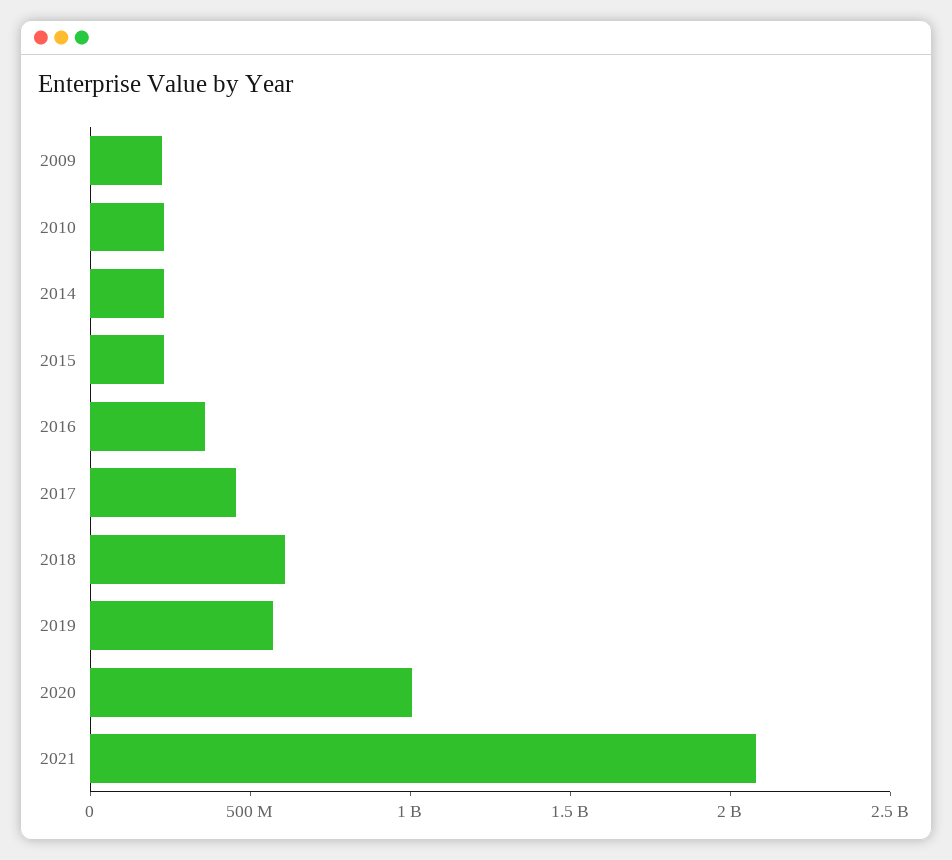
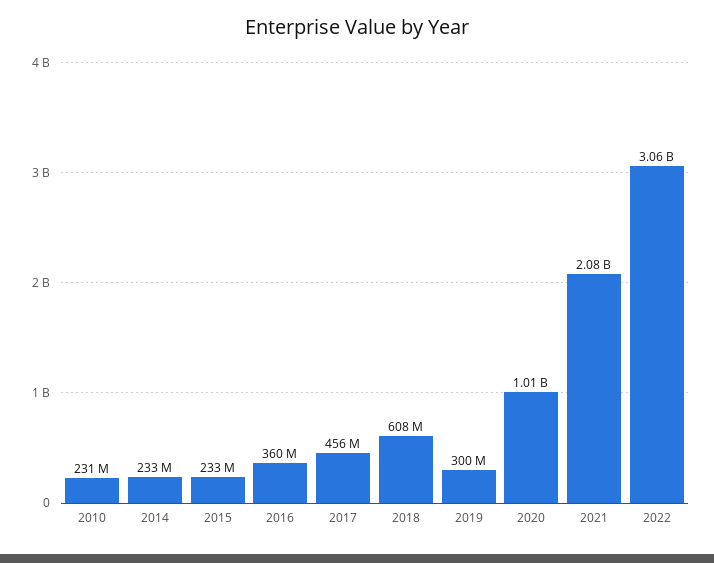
2009: 200000000 -> none
2019: 600000000 -> 300000000
2022: none -> 3060000000

